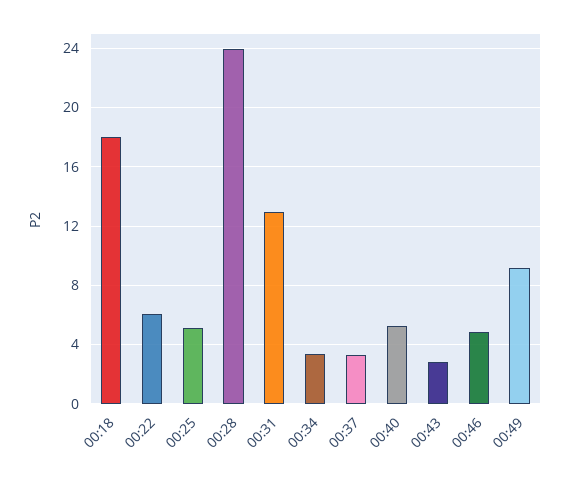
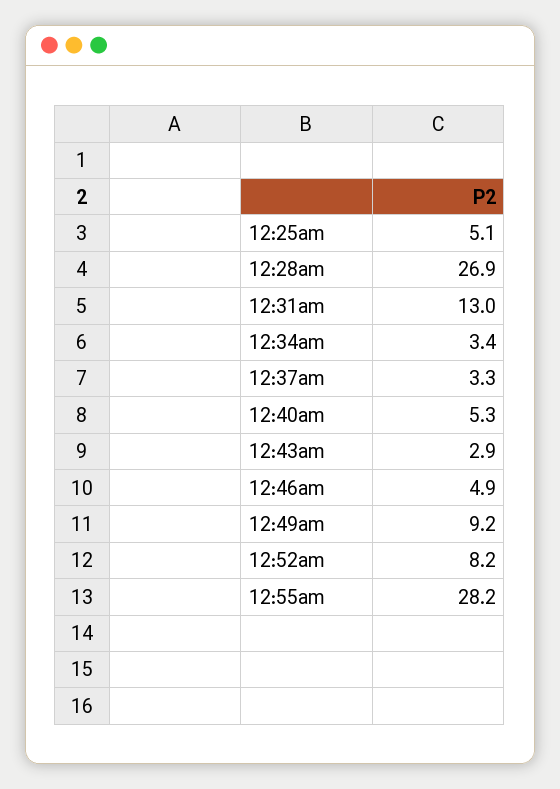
00:18: 18 -> none
00:22: 6 -> none
00:28: 24 -> 26.9
12:52am: none -> 8.2
12:55am: none -> 28.2

